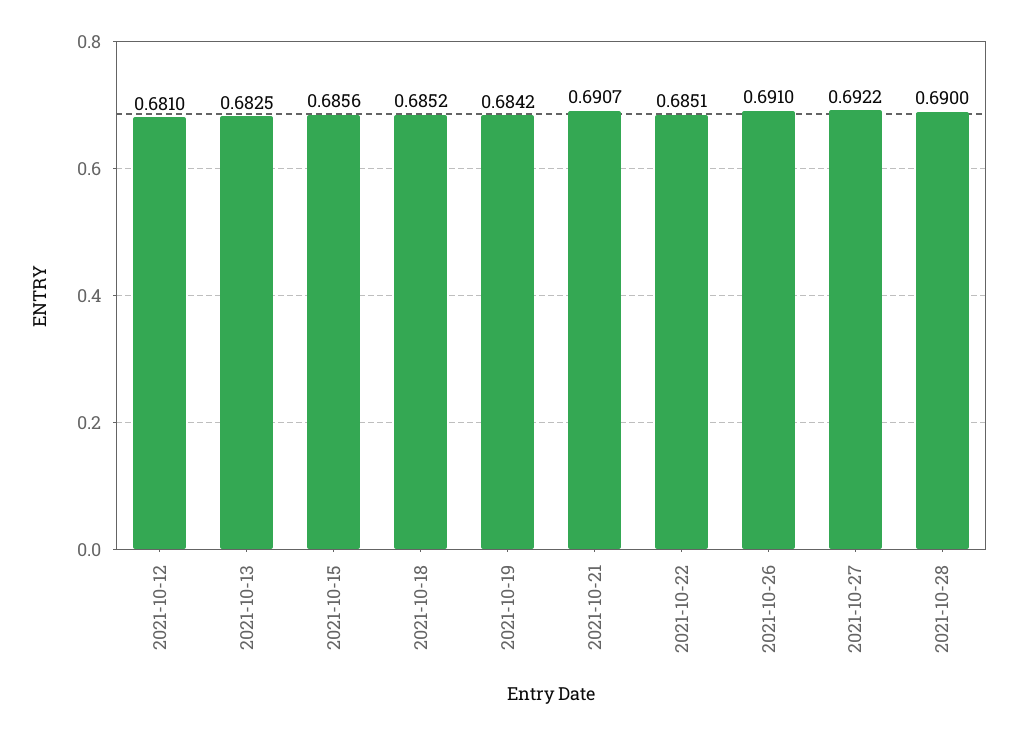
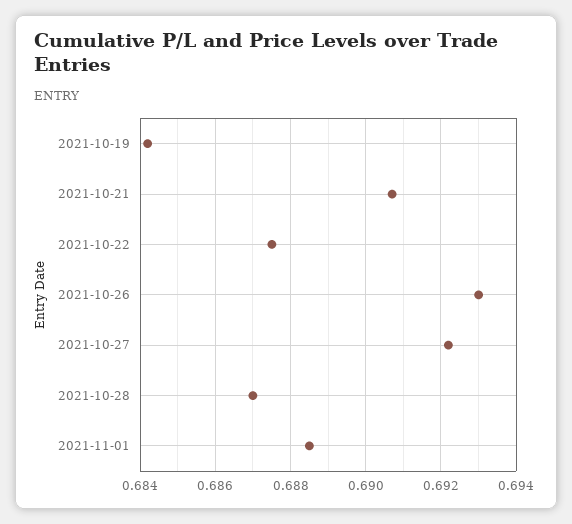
2021-10-12: 0.681 -> none
2021-10-13: 0.6825 -> none
2021-10-15: 0.6856 -> none
2021-10-18: 0.6852 -> none
2021-10-22: 0.6851 -> 0.6875
2021-10-26: 0.691 -> 0.693
2021-10-28: 0.69 -> 0.687
2021-11-01: none -> 0.6885

